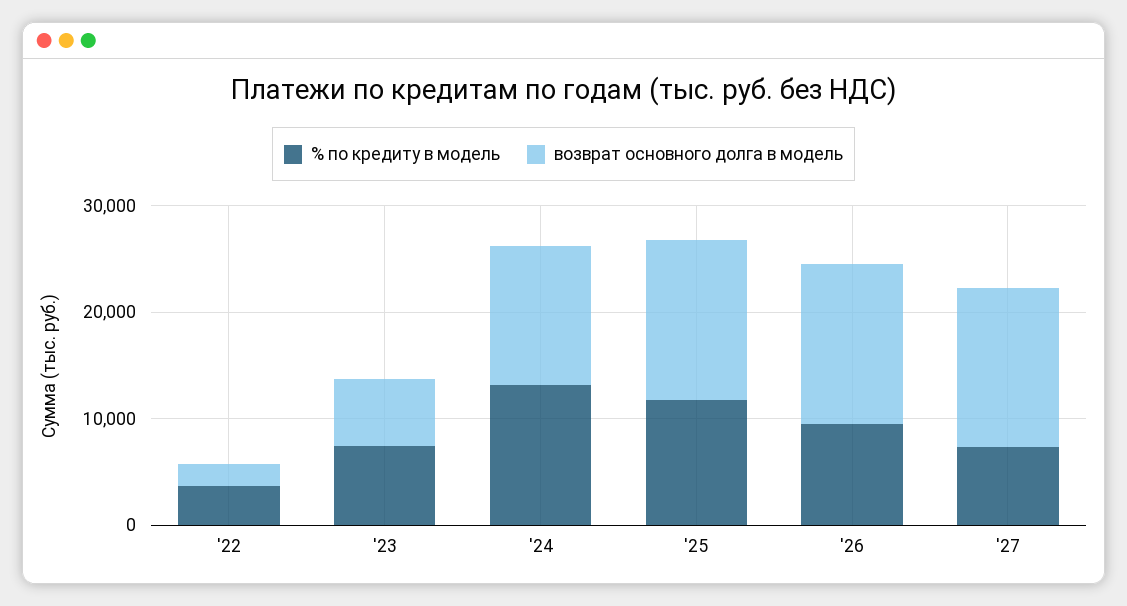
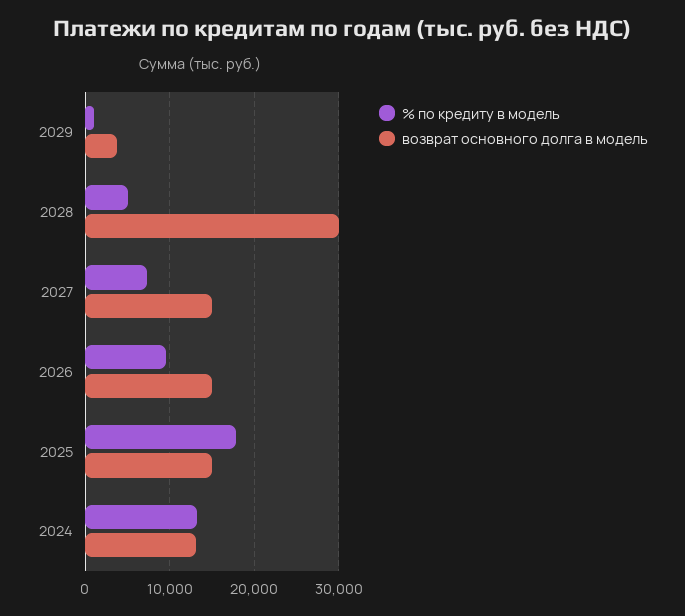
% по кредиту в модель, '22: 4000 -> none
возврат основного долга в модель, '22: 2000 -> none
% по кредиту в модель, '23: 8000 -> none
возврат основного долга в модель, '23: 6000 -> none
% по кредиту в модель, '25: 12000 -> 18000
% по кредиту в модель, 2029: none -> 1000
возврат основного долга в модель, 2029: none -> 4000
% по кредиту в модель, 2028: none -> 5000
возврат основного долга в модель, 2028: none -> 30000

